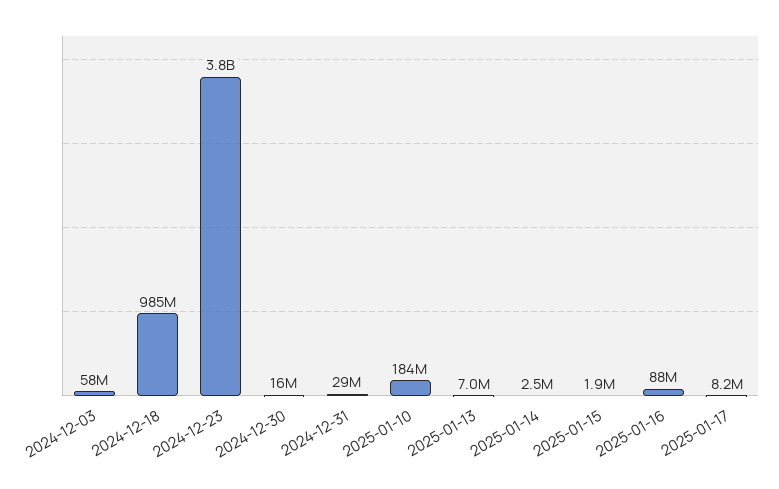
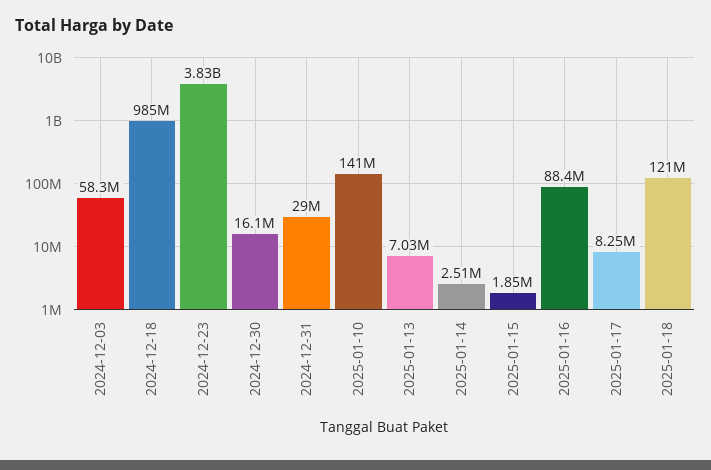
2025-01-10: 184000000 -> 141000000
2025-01-18: none -> 121000000

